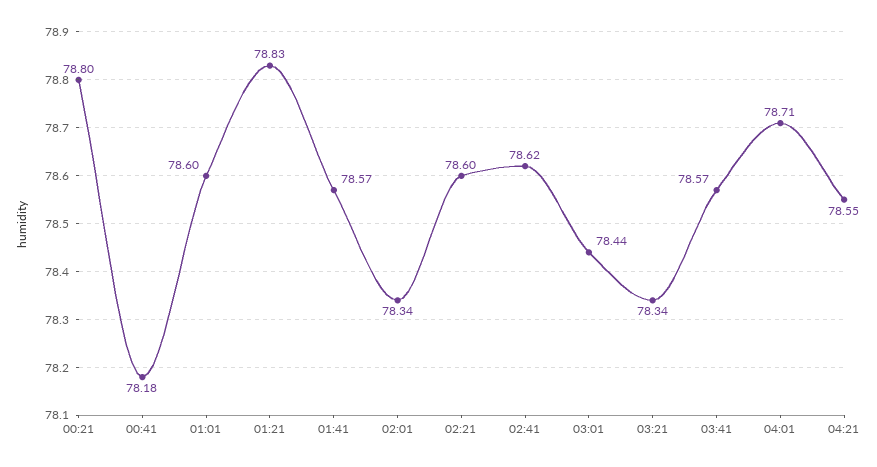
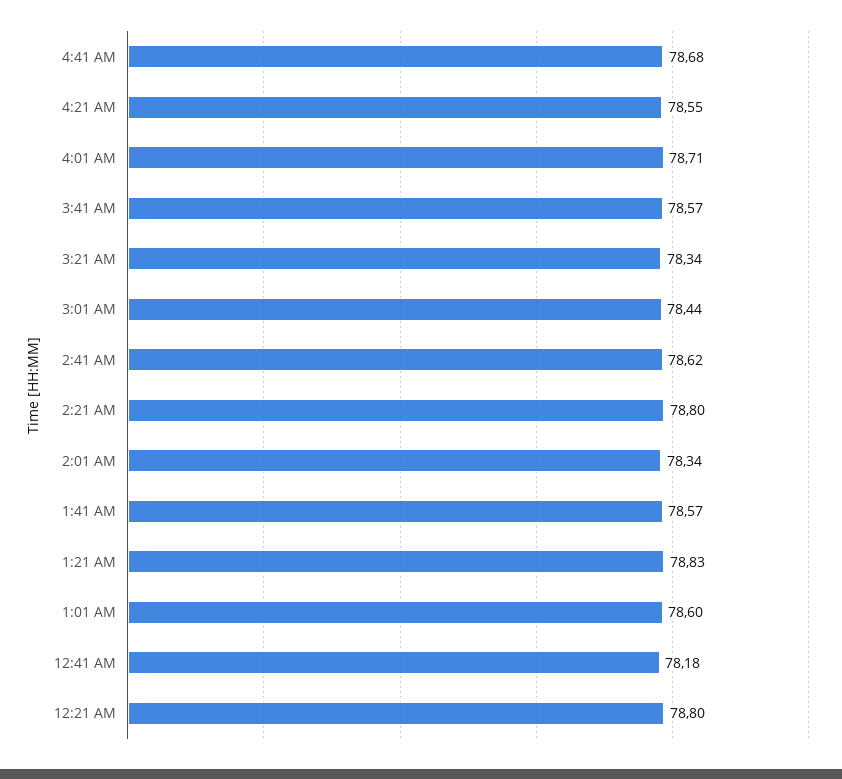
02:21: 78.6 -> 78.8
4:41 AM: none -> 78.68

